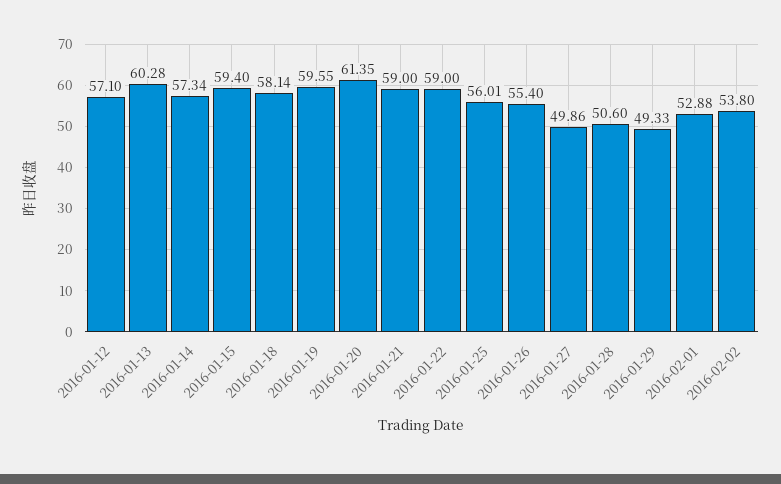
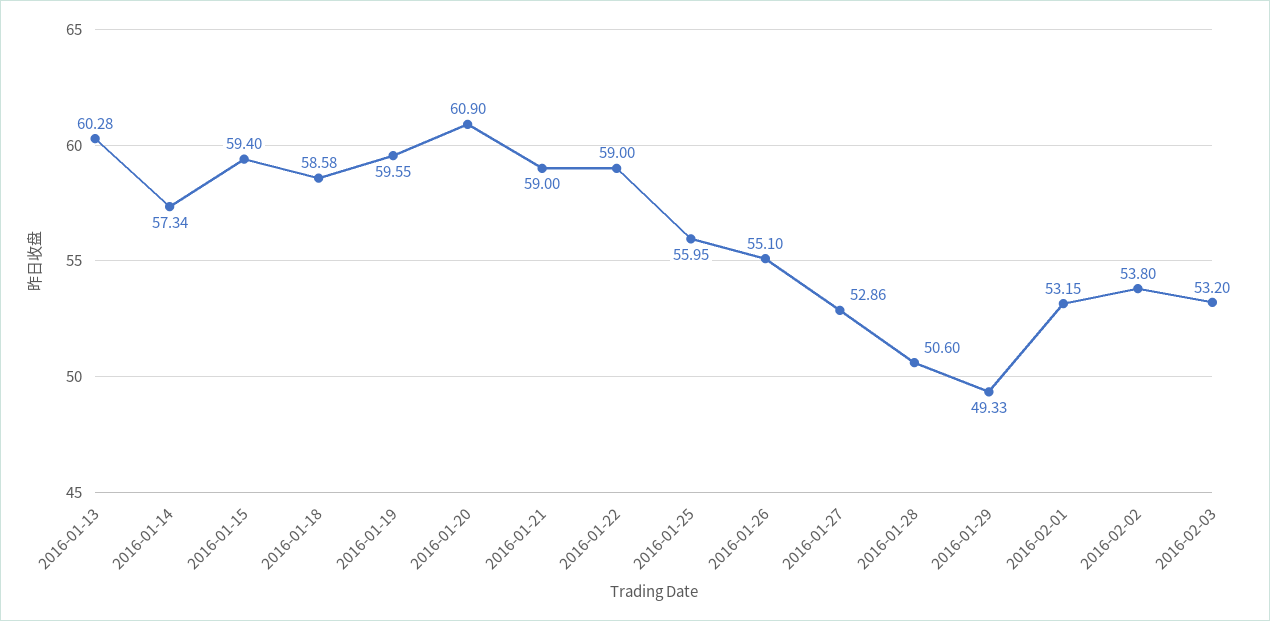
2016-01-12: 57.1 -> none
2016-01-18: 58.14 -> 58.58
2016-01-20: 61.35 -> 60.9
2016-01-25: 56.01 -> 55.95
2016-01-26: 55.4 -> 55.1
2016-01-27: 49.86 -> 52.86
2016-02-01: 52.88 -> 53.15
2016-02-03: none -> 53.2

